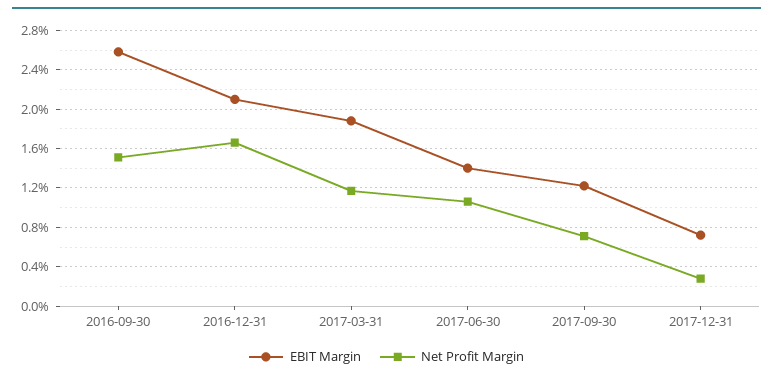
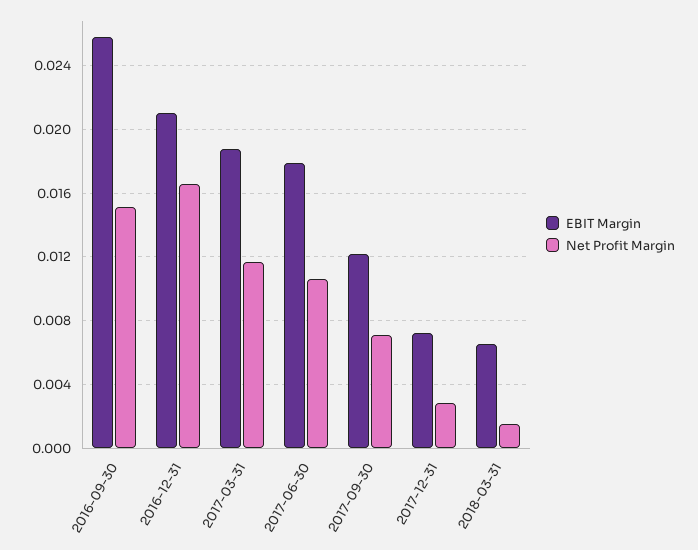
EBIT Margin, 2017-06-30: 0.014 -> 0.018
EBIT Margin, 2018-03-31: none -> 0.0065
Net Profit Margin, 2018-03-31: none -> 0.0015

